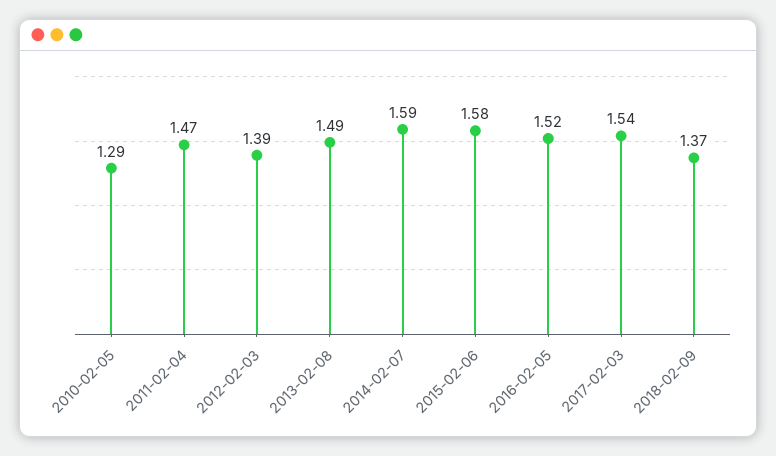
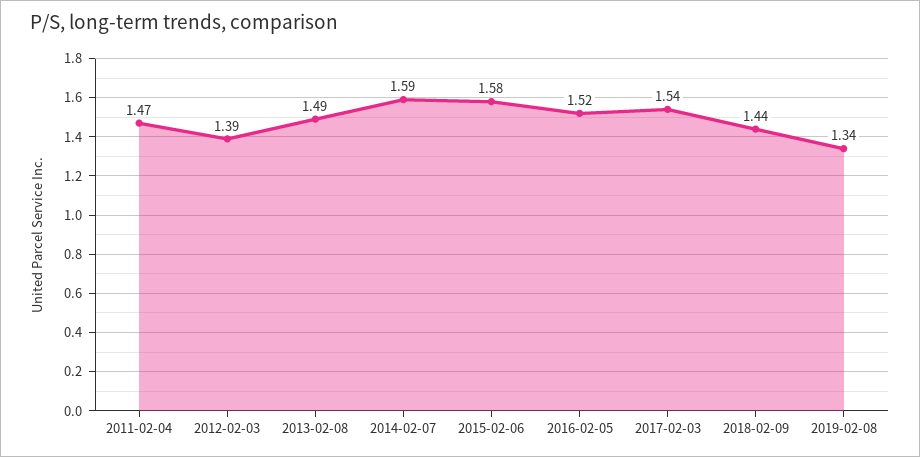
2010-02-05: 1.29 -> none
2018-02-09: 1.37 -> 1.44
2019-02-08: none -> 1.34

